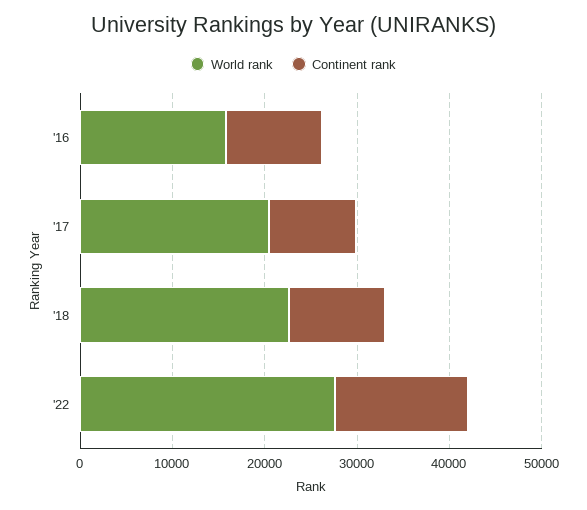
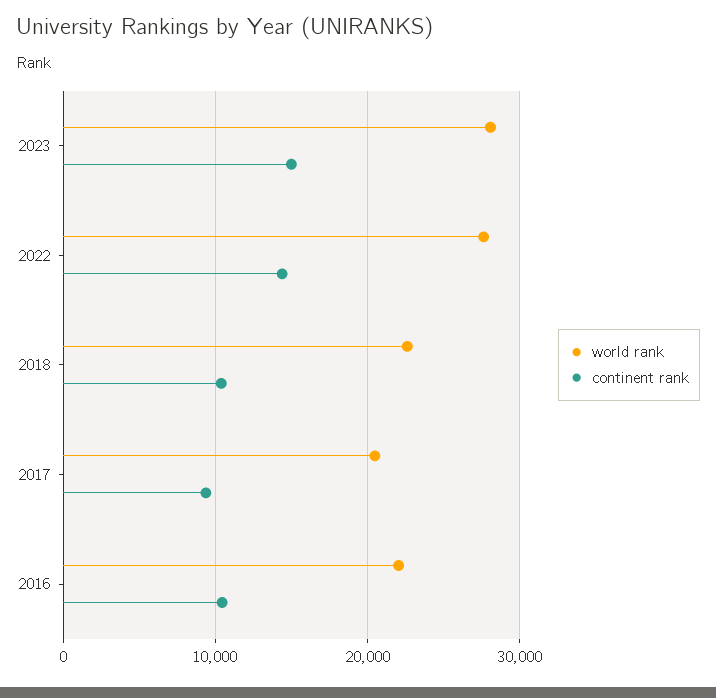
World rank, '16: 16000 -> 22000
World rank, 2023: none -> 28000
Continent rank, 2023: none -> 15000

